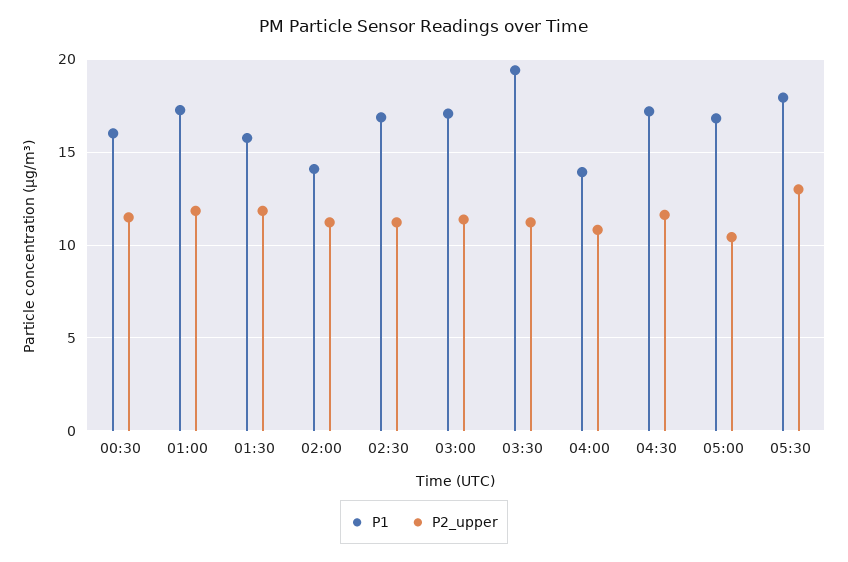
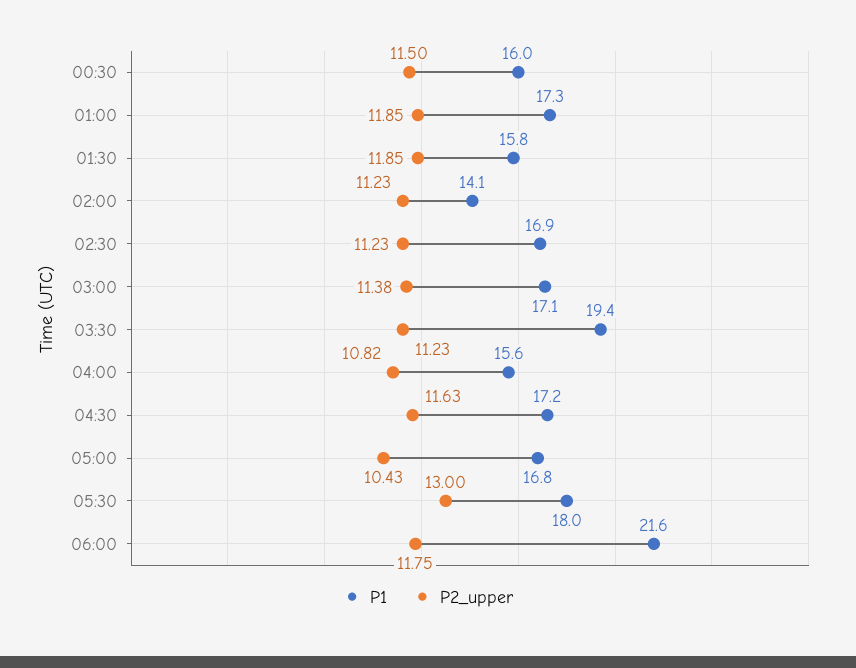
P1, 04:00: 14 -> 15.6
P1, 06:00: none -> 21.6
P2_upper, 06:00: none -> 11.75

